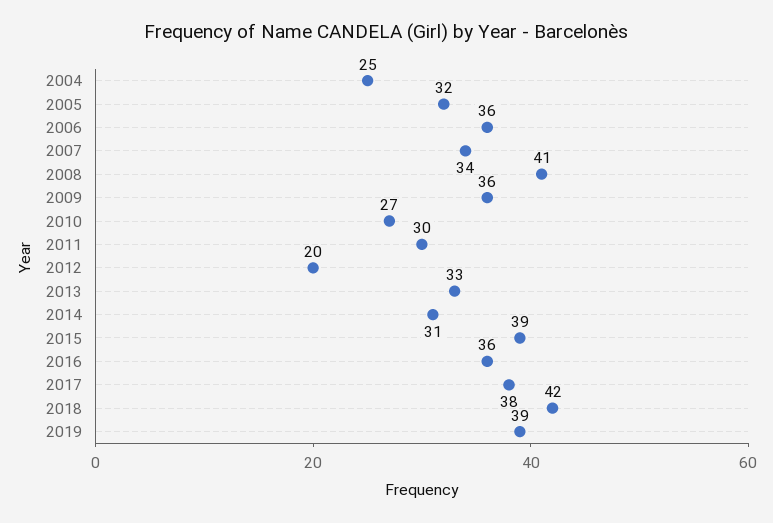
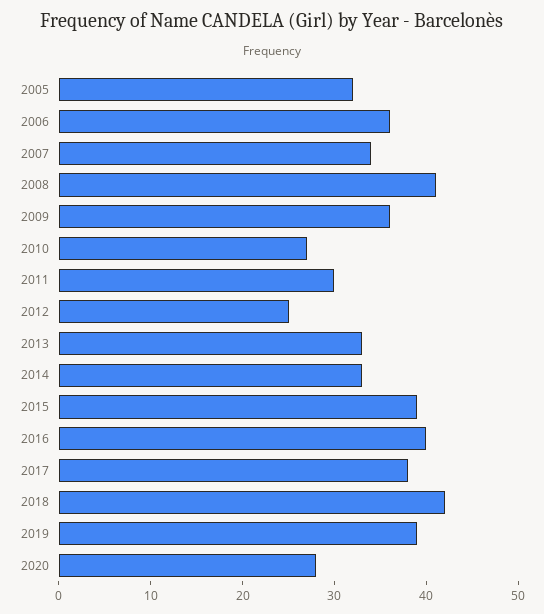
2004: 25 -> none
2012: 20 -> 25
2014: 31 -> 33
2016: 36 -> 40
2020: none -> 28

